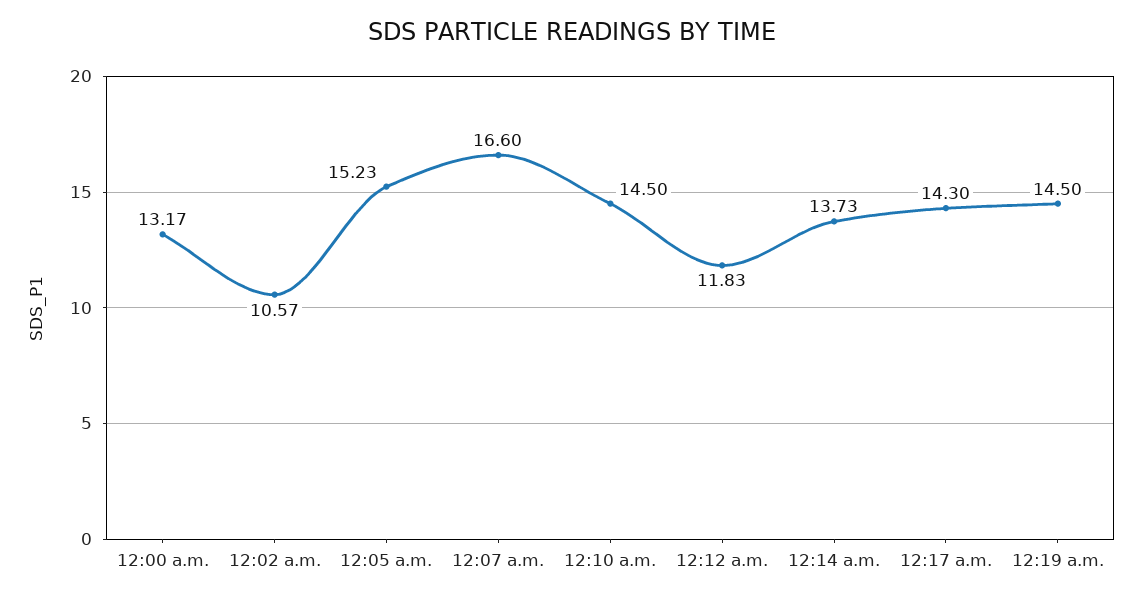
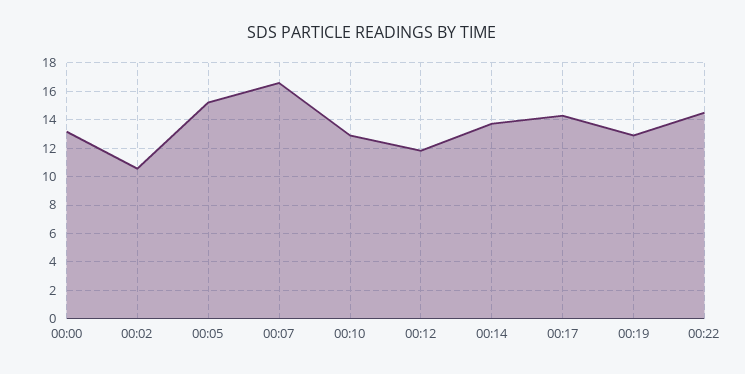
12:10 a.m.: 14.5 -> 13
12:19 a.m.: 14.5 -> 13
00:22: none -> 14.5

